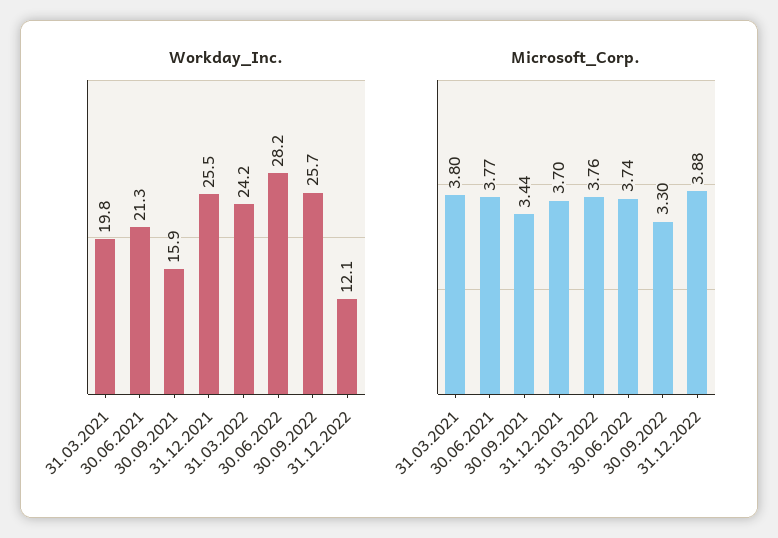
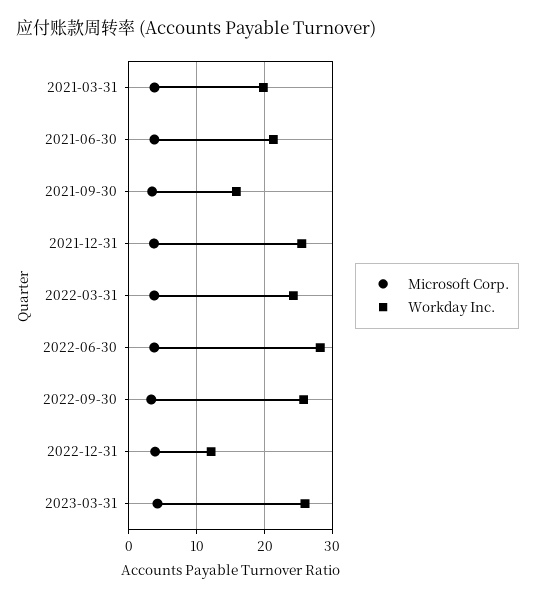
Microsoft_Corp., 2023-03-31: none -> 4
Workday_Inc., 2023-03-31: none -> 26

